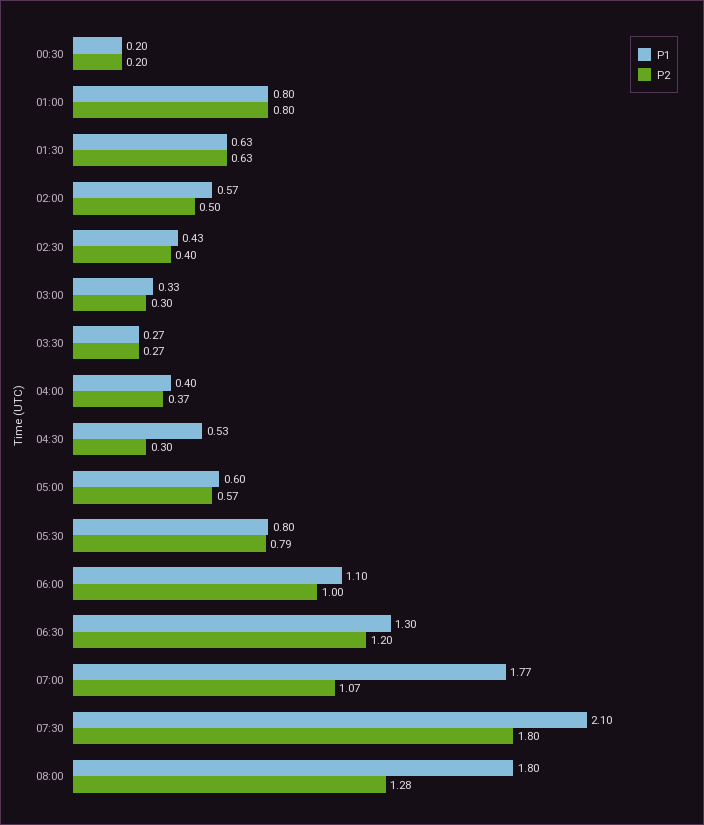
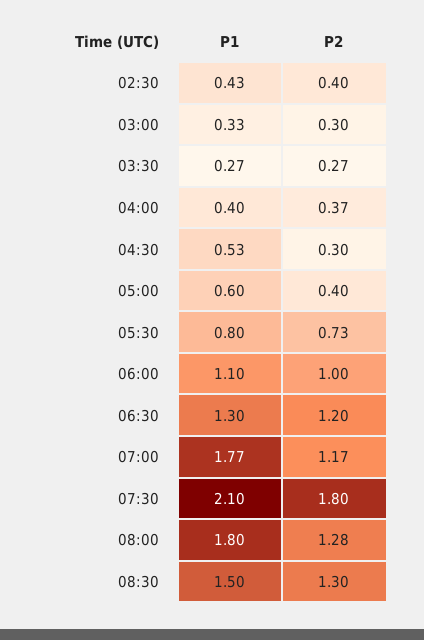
P1, 00:30: 0.2 -> none
P2, 00:30: 0.2 -> none
P1, 01:00: 0.8 -> none
P2, 01:00: 0.8 -> none
P1, 01:30: 0.63 -> none
P2, 01:30: 0.63 -> none
P1, 02:00: 0.57 -> none
P2, 02:00: 0.5 -> none
P2, 05:00: 0.57 -> 0.4
P2, 05:30: 0.79 -> 0.73
P2, 07:00: 1.07 -> 1.17
P1, 08:30: none -> 1.5
P2, 08:30: none -> 1.3

